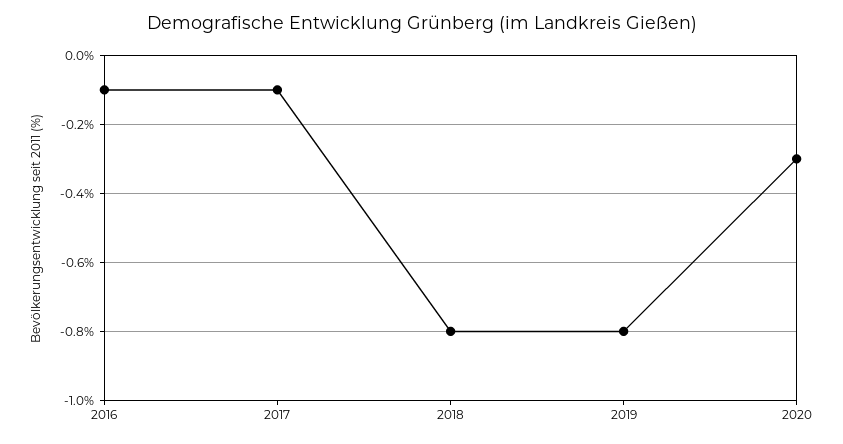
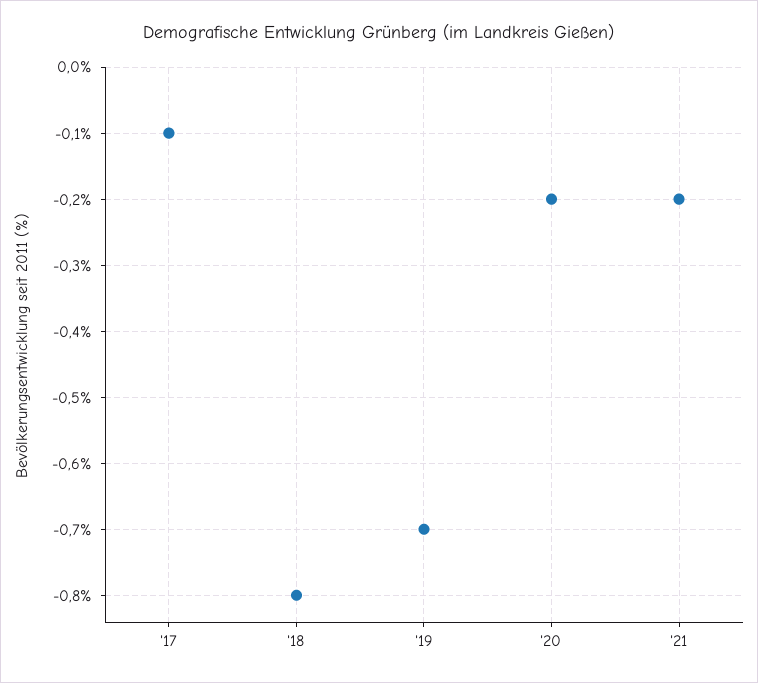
2016: -0.1 -> none
2019: -0.8 -> -0.7
2020: -0.3 -> -0.2
'21: none -> -0.2

